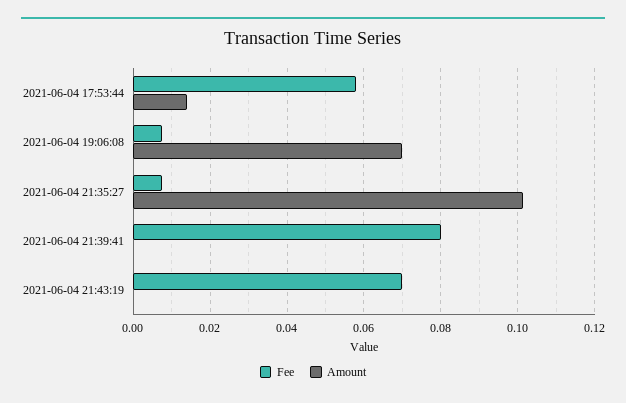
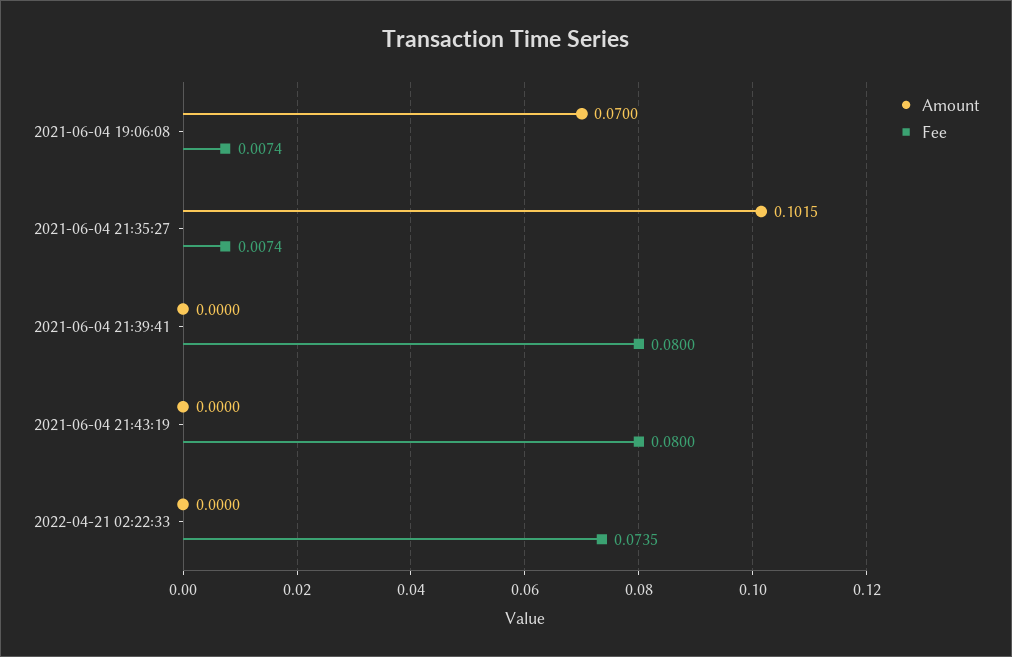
Fee, 2021-06-04 17:53:44: 0.058 -> none
Amount, 2021-06-04 17:53:44: 0.014 -> none
Fee, 2021-06-04 21:43:19: 0.07 -> 0.08
Amount, 2022-04-21 02:22:33: none -> 0
Fee, 2022-04-21 02:22:33: none -> 0.0735

